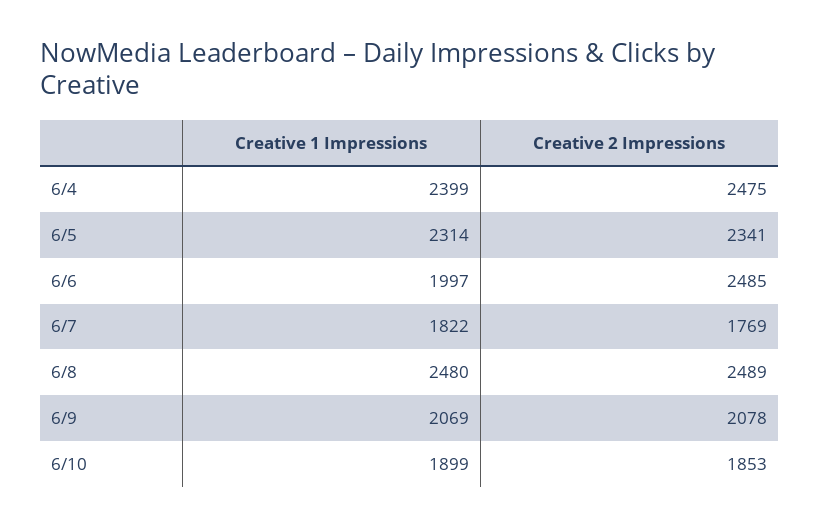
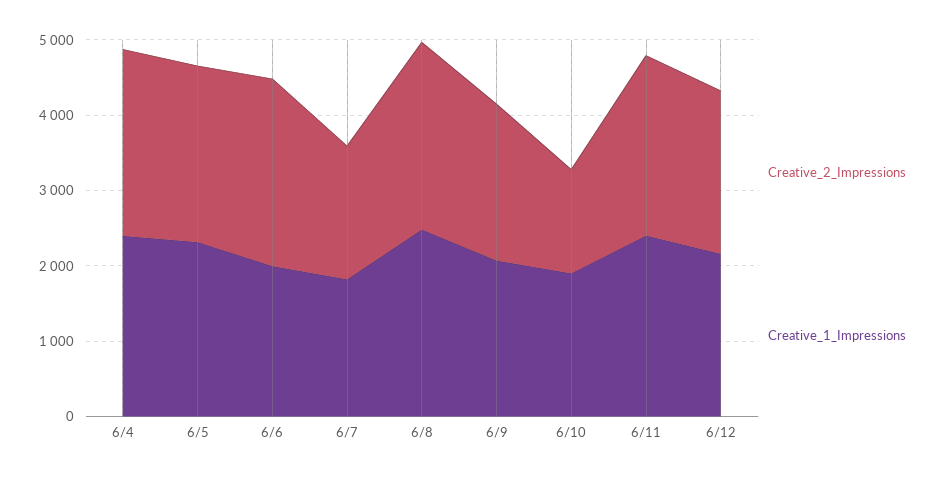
Creative 2 Impressions, 6/10: 1853 -> 1400
Creative 2 Impressions, 6/11: none -> 2400
Creative 1 Impressions, 6/11: none -> 2400
Creative 2 Impressions, 6/12: none -> 2200
Creative 1 Impressions, 6/12: none -> 2200

